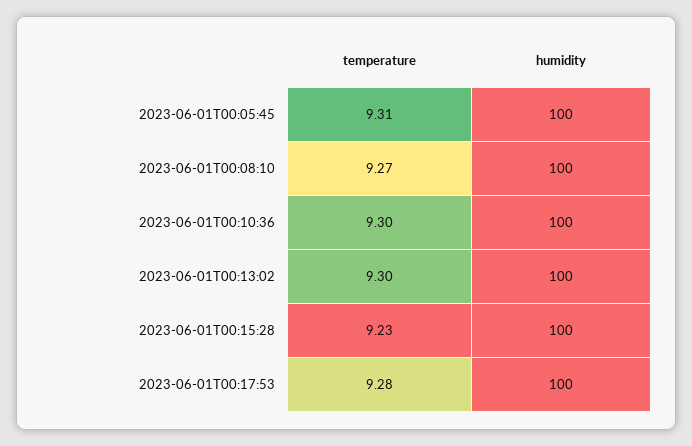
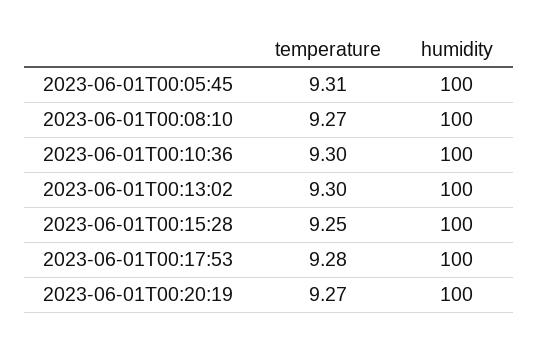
temperature, 2023-06-01T00:15:28: 9.23 -> 9.25
temperature, 2023-06-01T00:20:19: none -> 9.27
humidity, 2023-06-01T00:20:19: none -> 100

